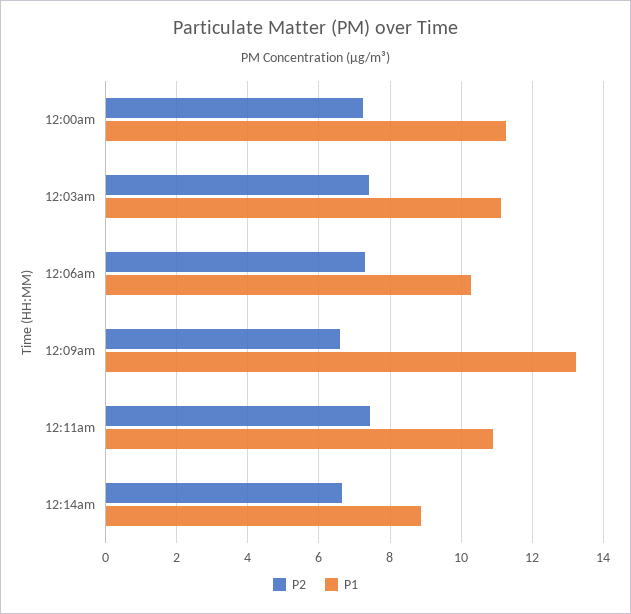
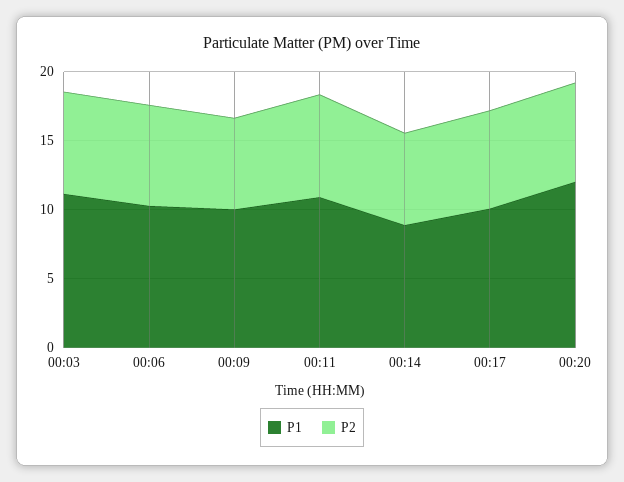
P2, 12:00am: 7.2 -> none
P1, 12:00am: 11.2 -> none
P1, 12:09am: 13.2 -> 10
P1, 00:17: none -> 10
P2, 00:17: none -> 7
P1, 00:20: none -> 12
P2, 00:20: none -> 7

